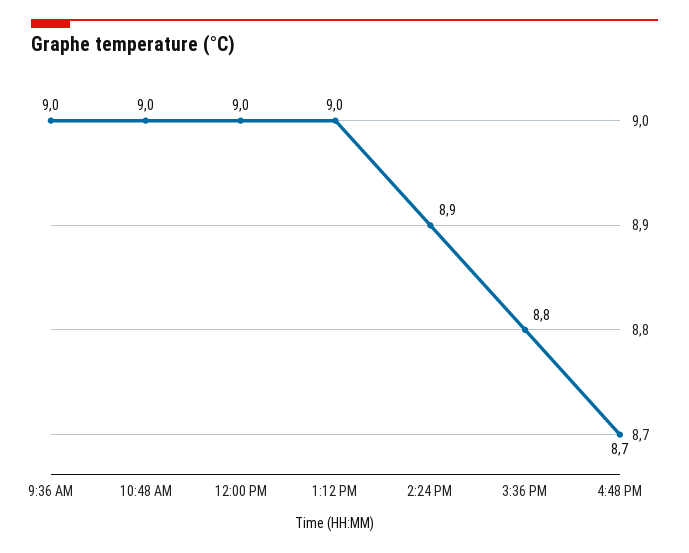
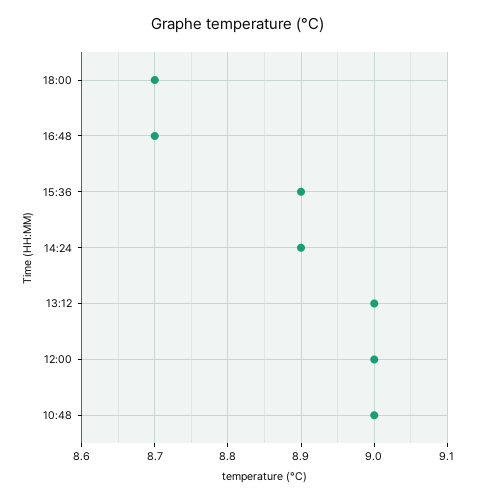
9:36 AM: 9 -> none
3:36 PM: 8.8 -> 8.9
18:00: none -> 8.7

